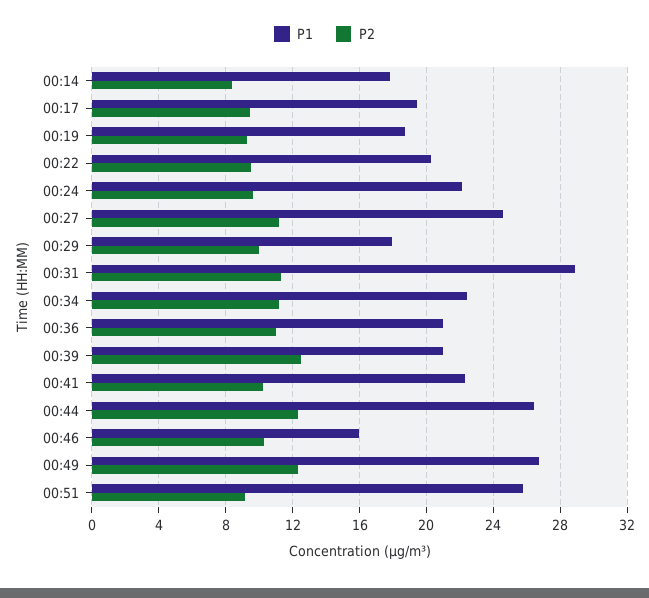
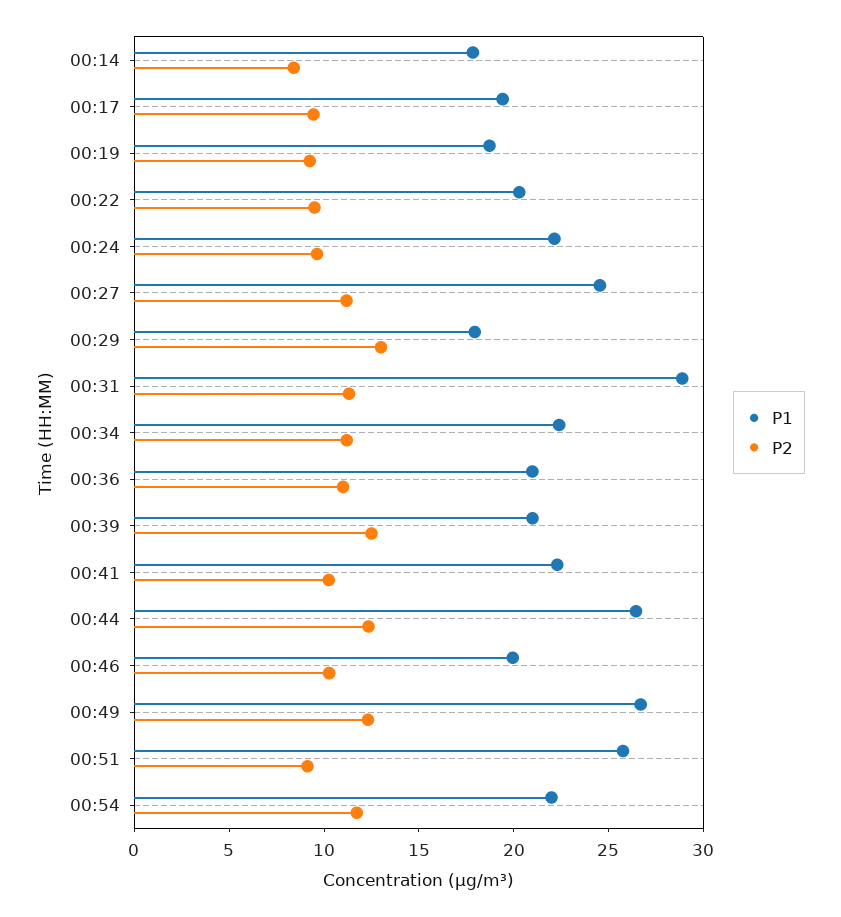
P2, 00:29: 10 -> 13
P1, 00:46: 16 -> 20
P1, 00:54: none -> 22
P2, 00:54: none -> 12

